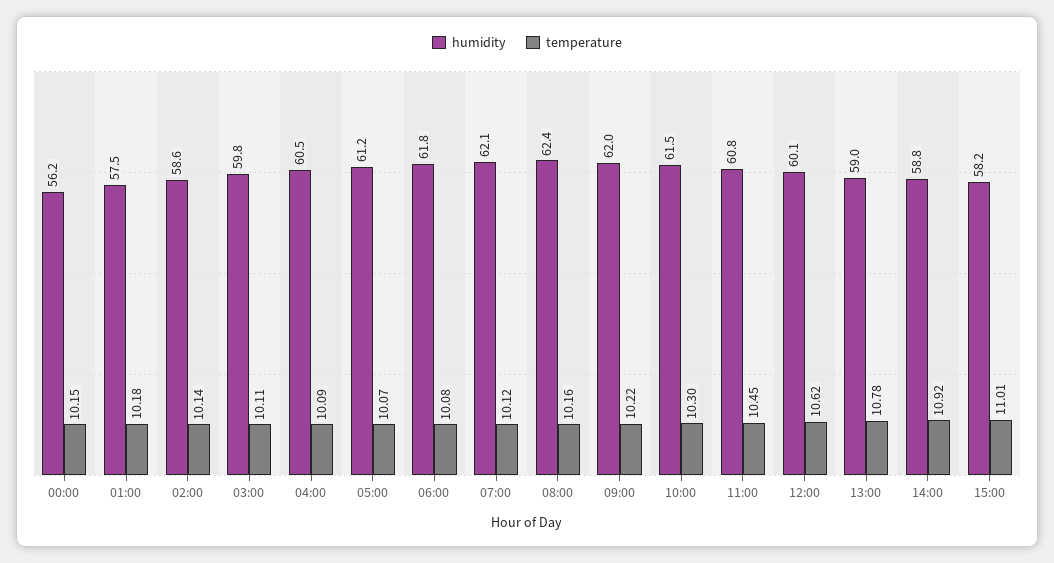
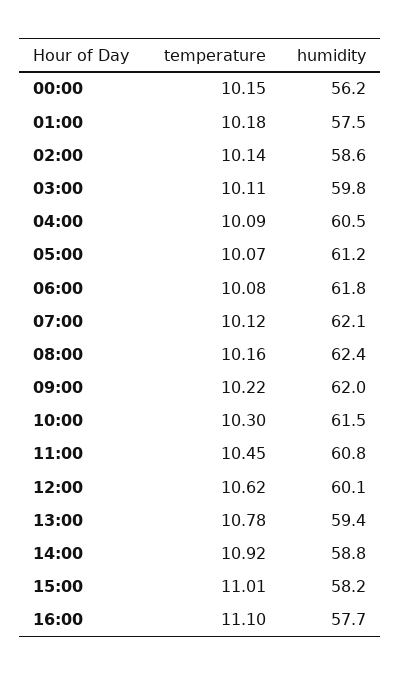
humidity, 13:00: 59 -> 59.4
temperature, 16:00: none -> 11.1
humidity, 16:00: none -> 57.7

